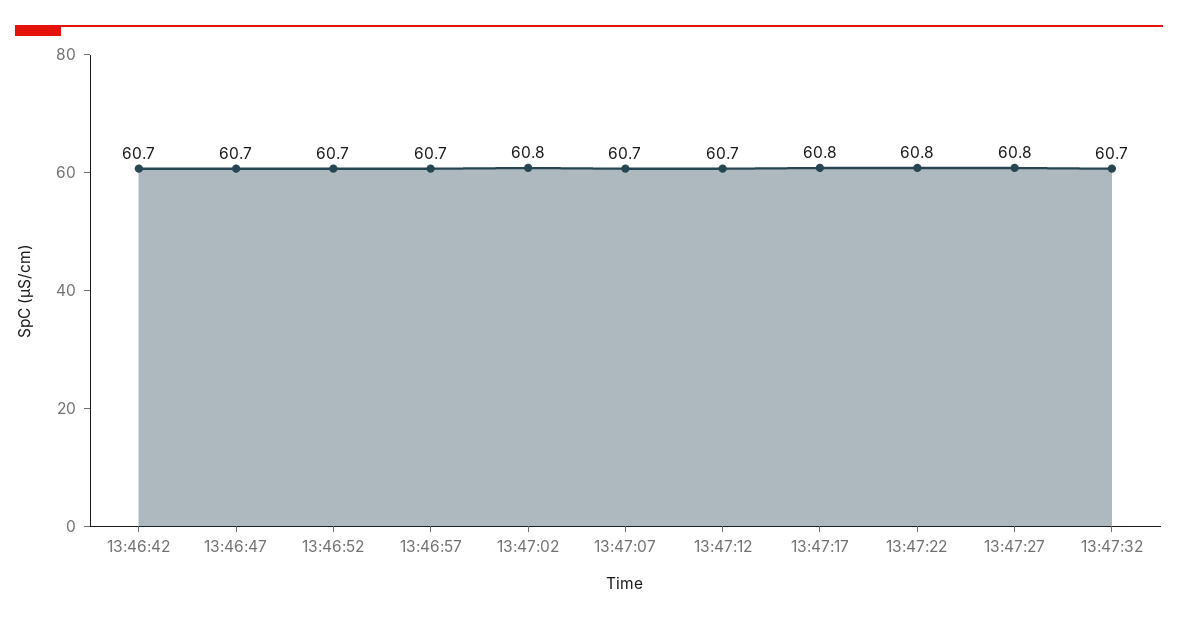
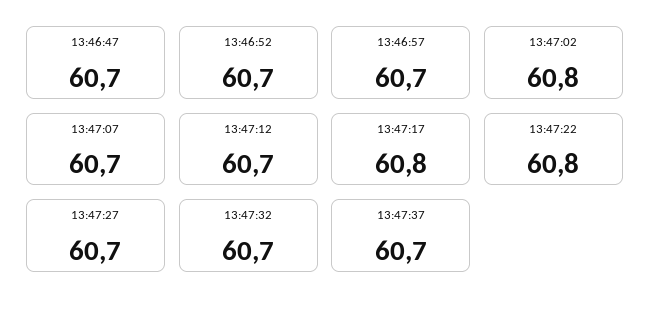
13:46:42: 60.7 -> none
13:47:27: 60.8 -> 60.7
13:47:37: none -> 60.7

